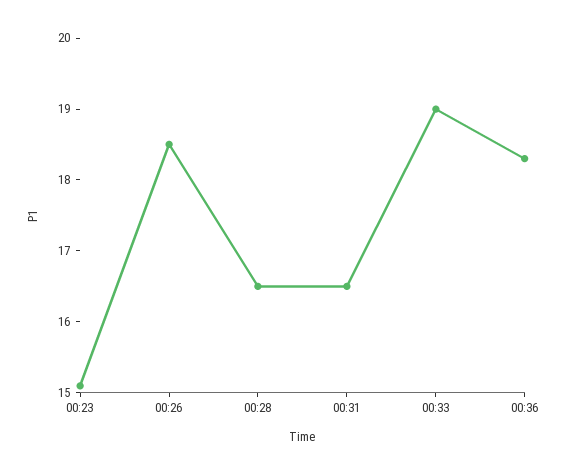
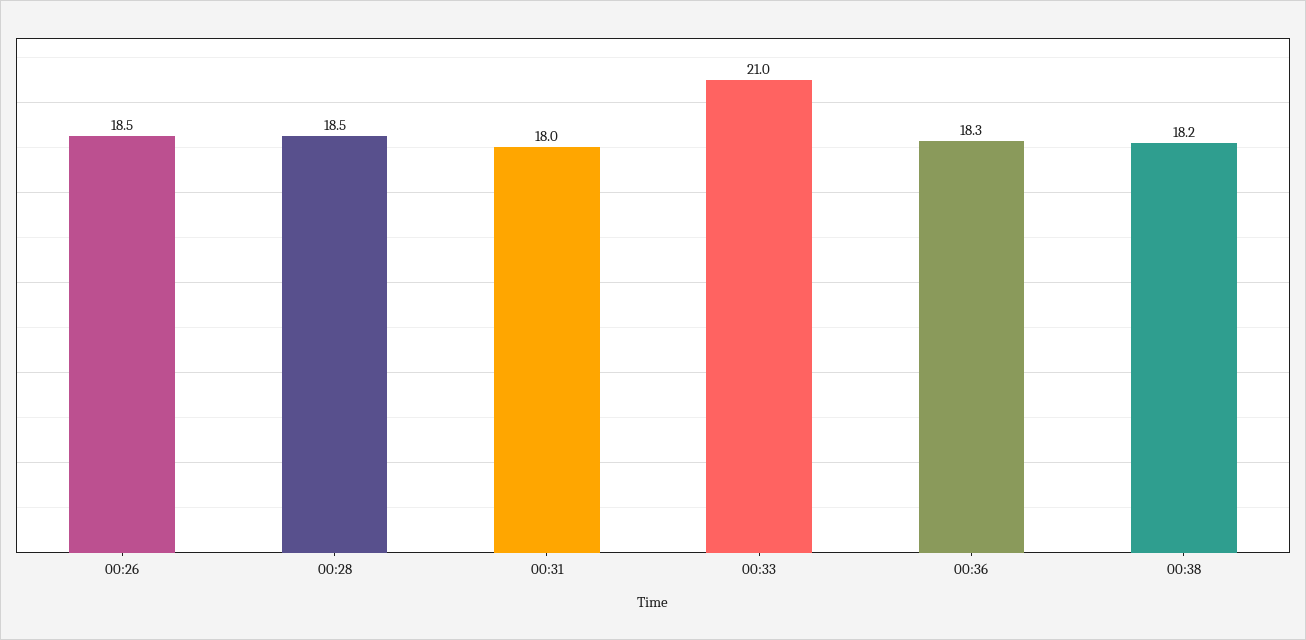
00:23: 15 -> none
00:28: 16.5 -> 18.5
00:31: 16.5 -> 18
00:33: 19 -> 21
00:38: none -> 18.2

